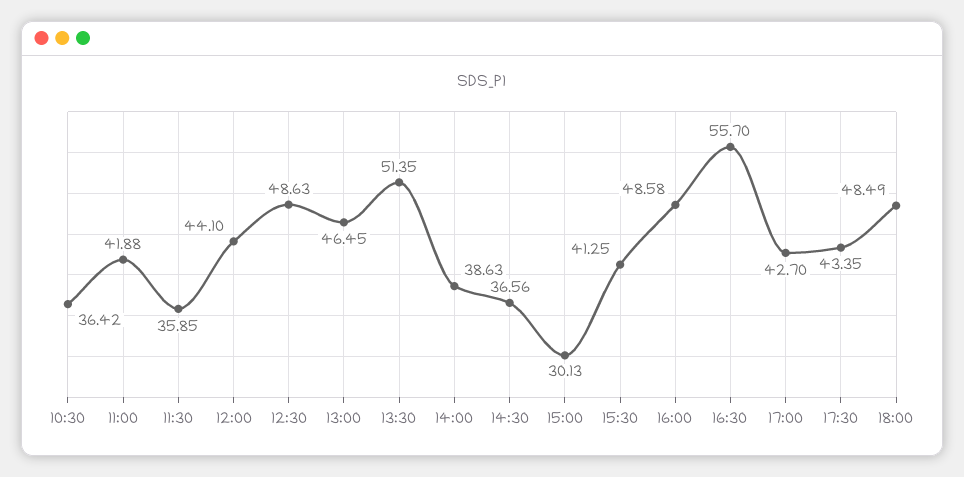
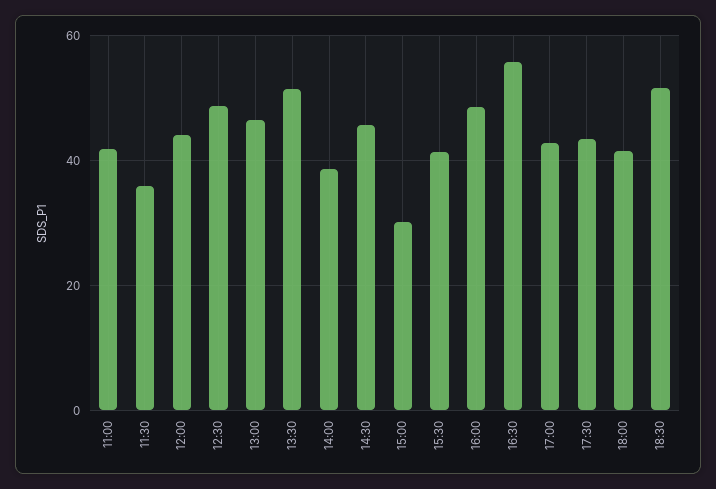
10:30: 36.42 -> none
14:30: 36.56 -> 46
18:00: 48.49 -> 42
18:30: none -> 52

